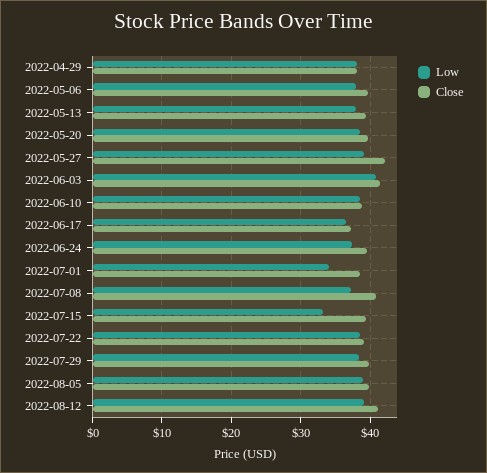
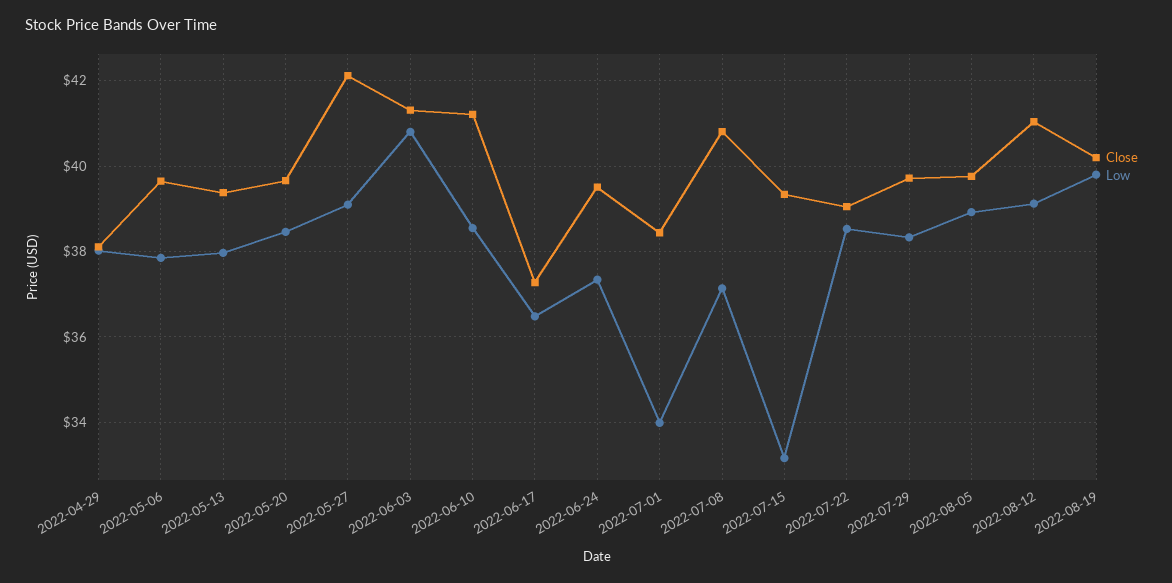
Close, 2022-06-10: 39 -> 41.2
Close, 2022-08-19: none -> 40.2
Low, 2022-08-19: none -> 39.8

